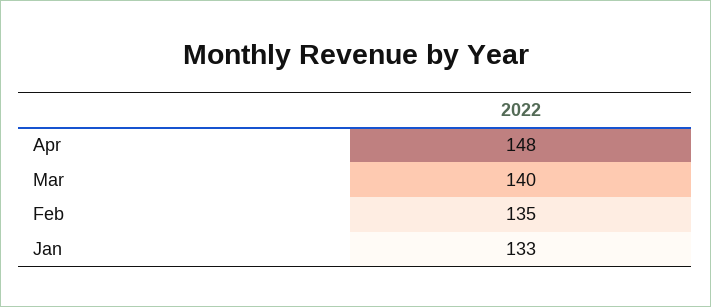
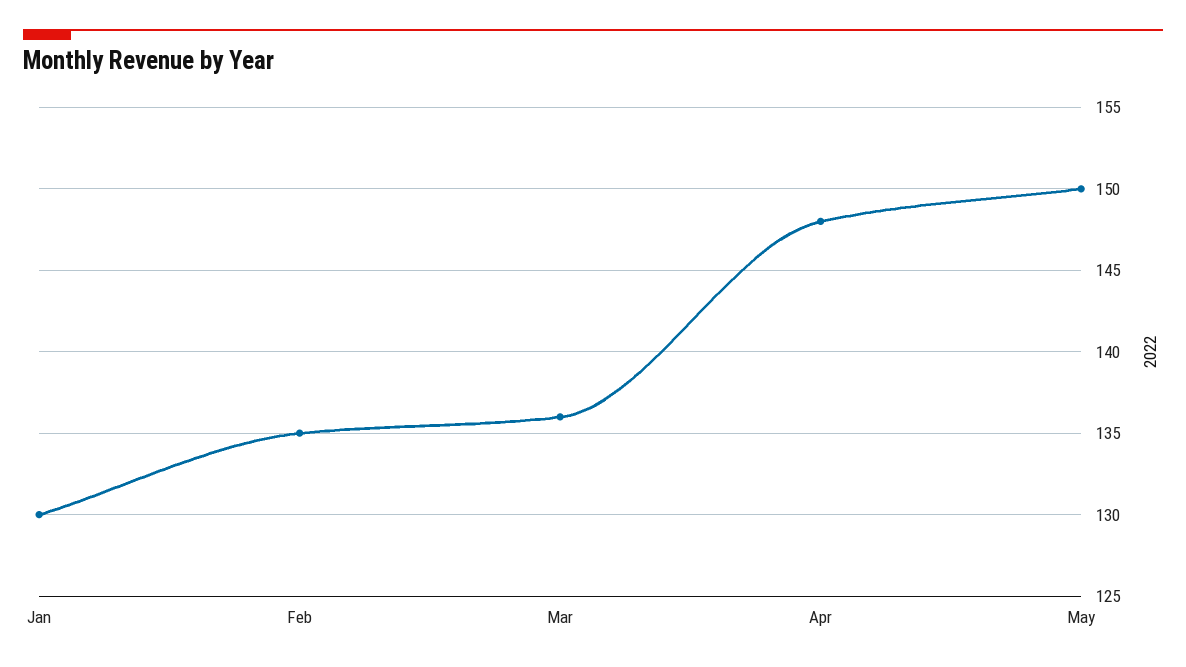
Mar: 140 -> 136
Jan: 133 -> 130
May: none -> 150

